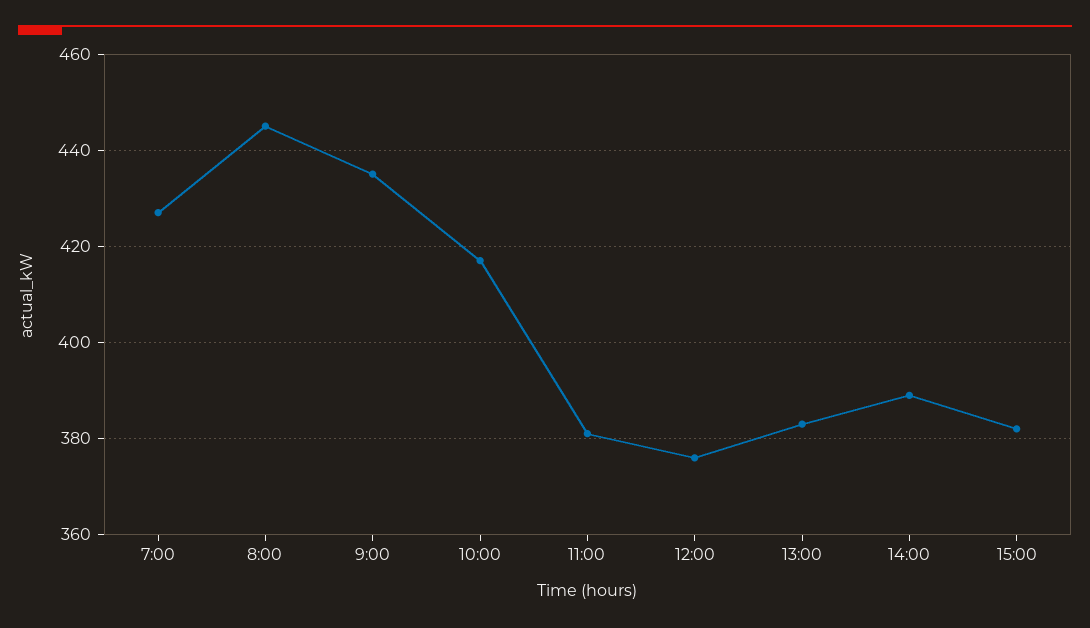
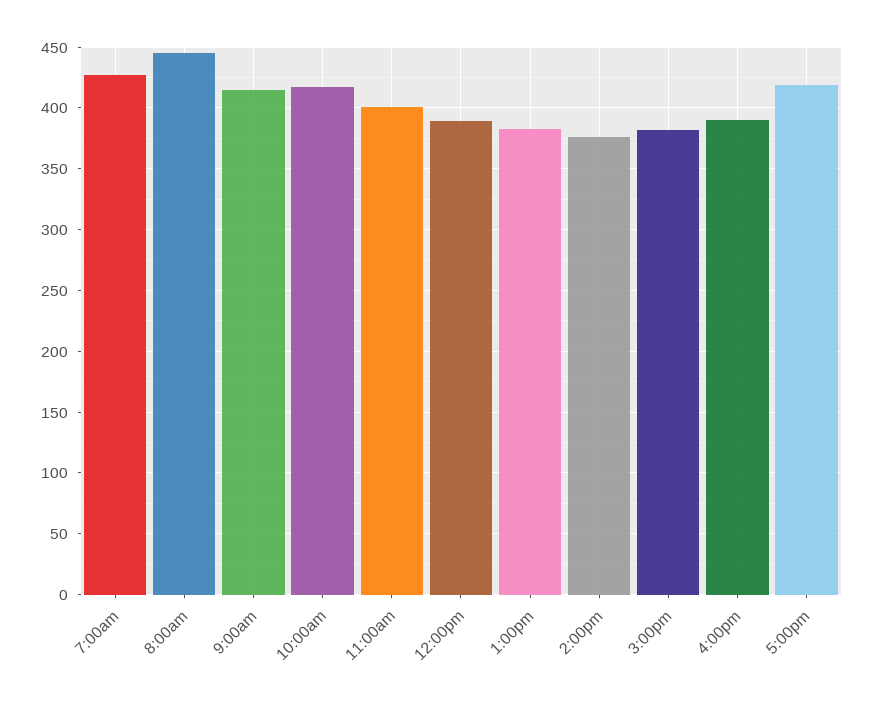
9:00: 435 -> 415
11:00: 380 -> 400
12:00: 375 -> 390
14:00: 390 -> 375
4:00pm: none -> 390
5:00pm: none -> 420

